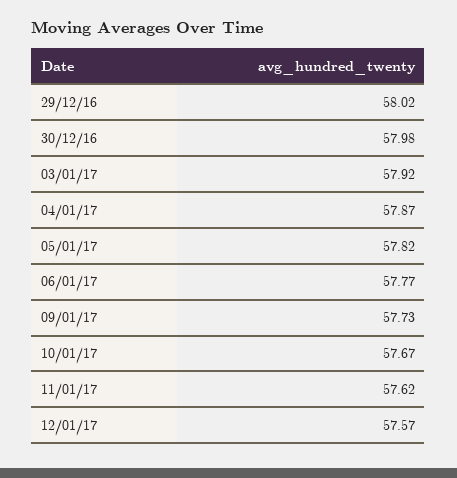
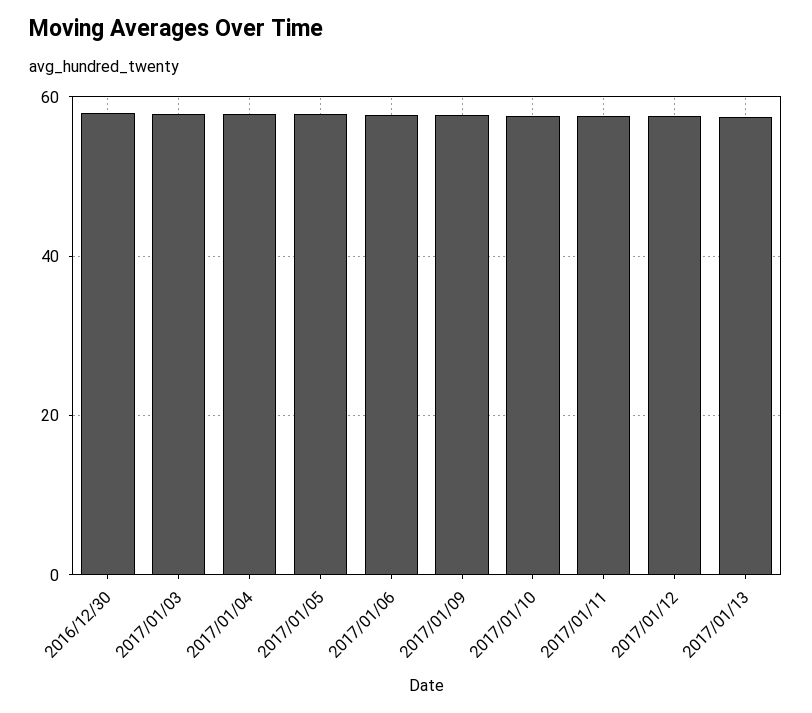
29/12/16: 58.02 -> none
2017/01/13: none -> 58

